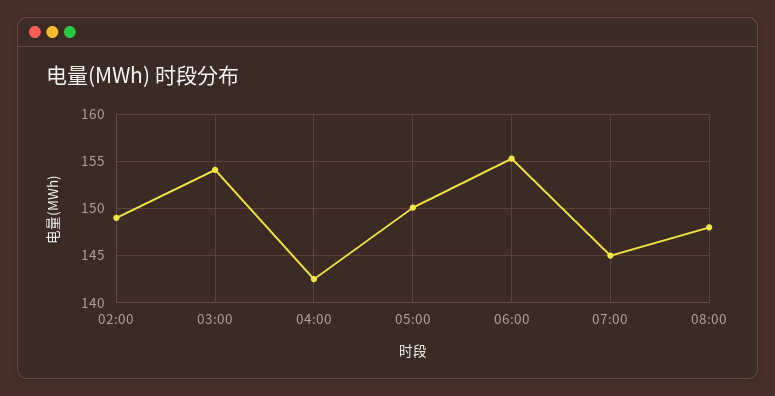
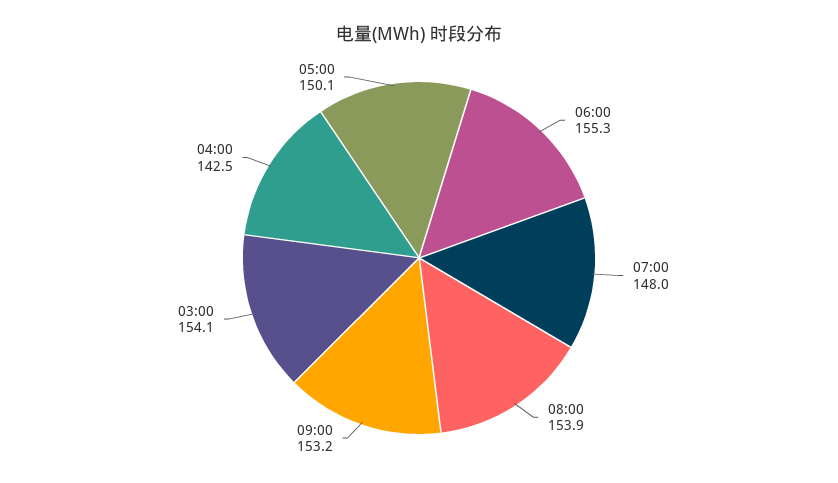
02:00: 149 -> none
07:00: 145 -> 148
08:00: 148 -> 153.9
09:00: none -> 153.2

